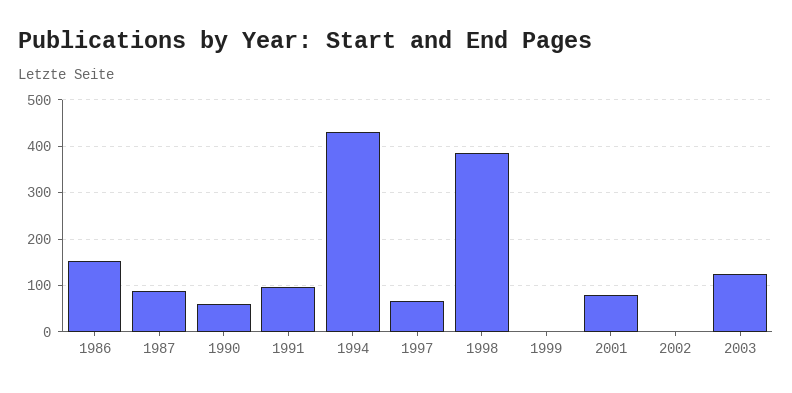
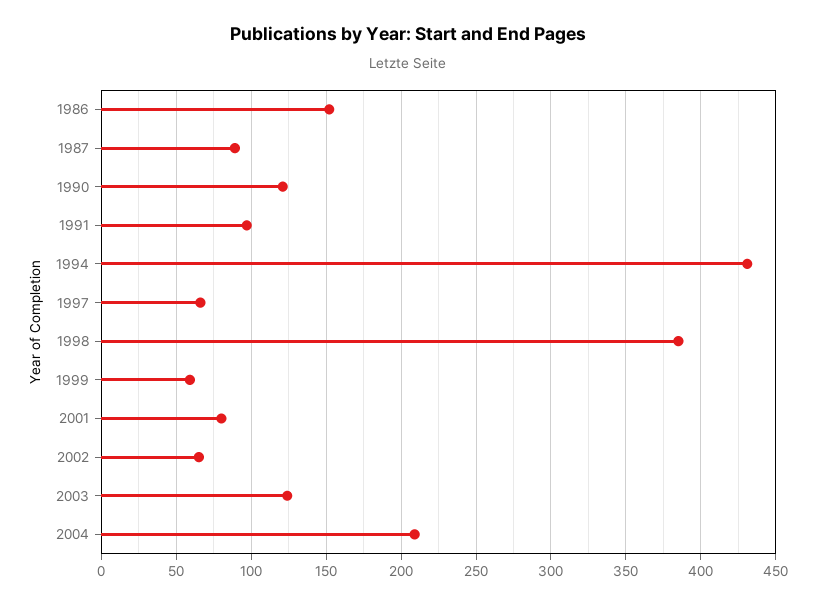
1990: 60 -> 120
1999: 0 -> 60
2002: 0 -> 65
2004: none -> 210

